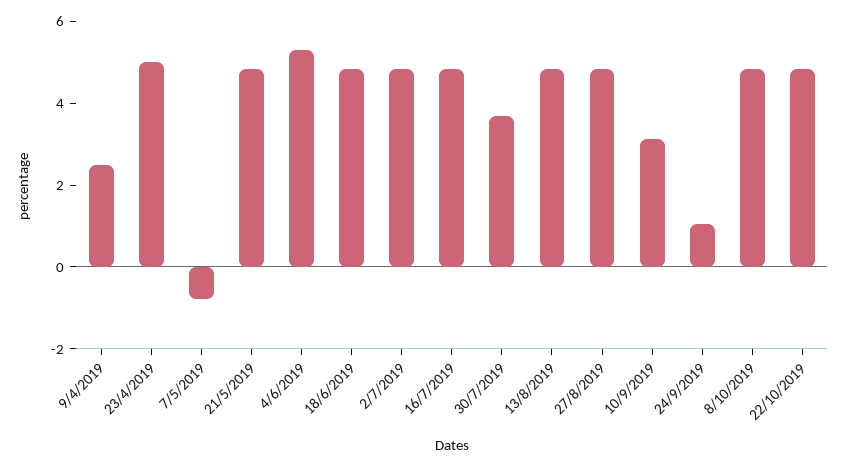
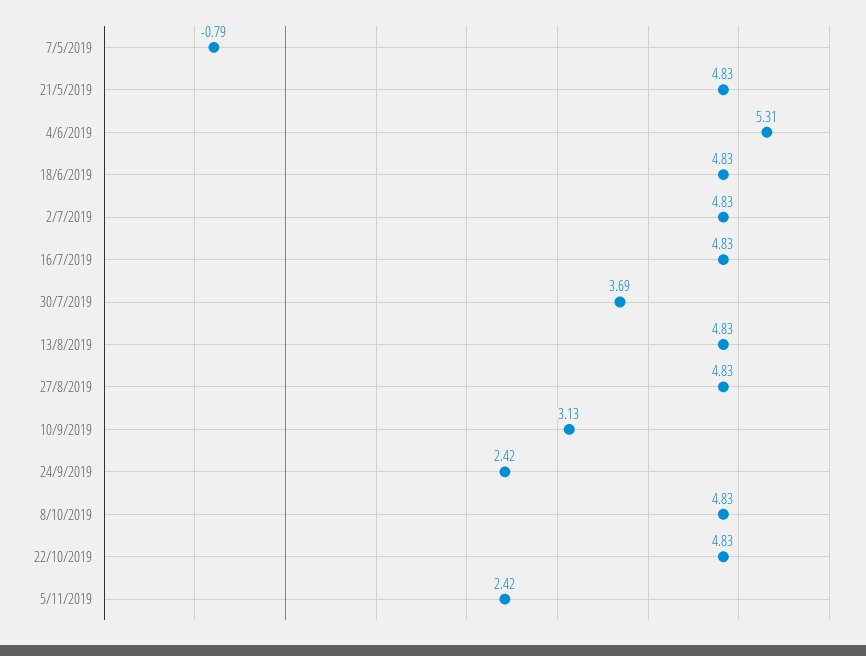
9/4/2019: 2.5 -> none
23/4/2019: 5 -> none
24/9/2019: 1 -> 2.42
5/11/2019: none -> 2.42

